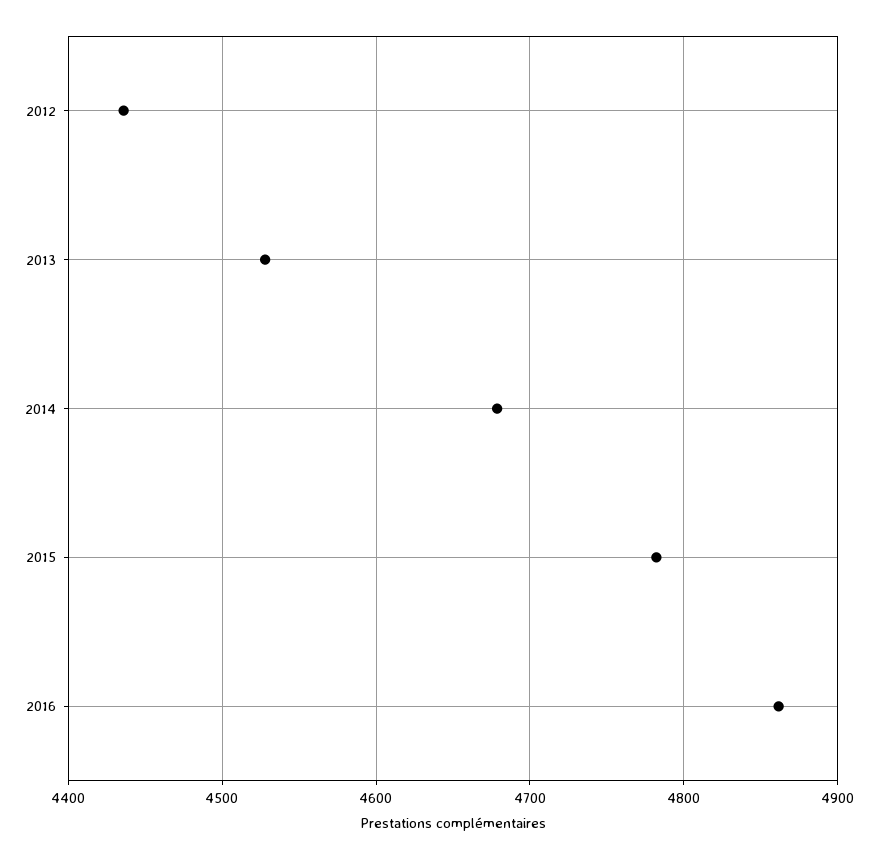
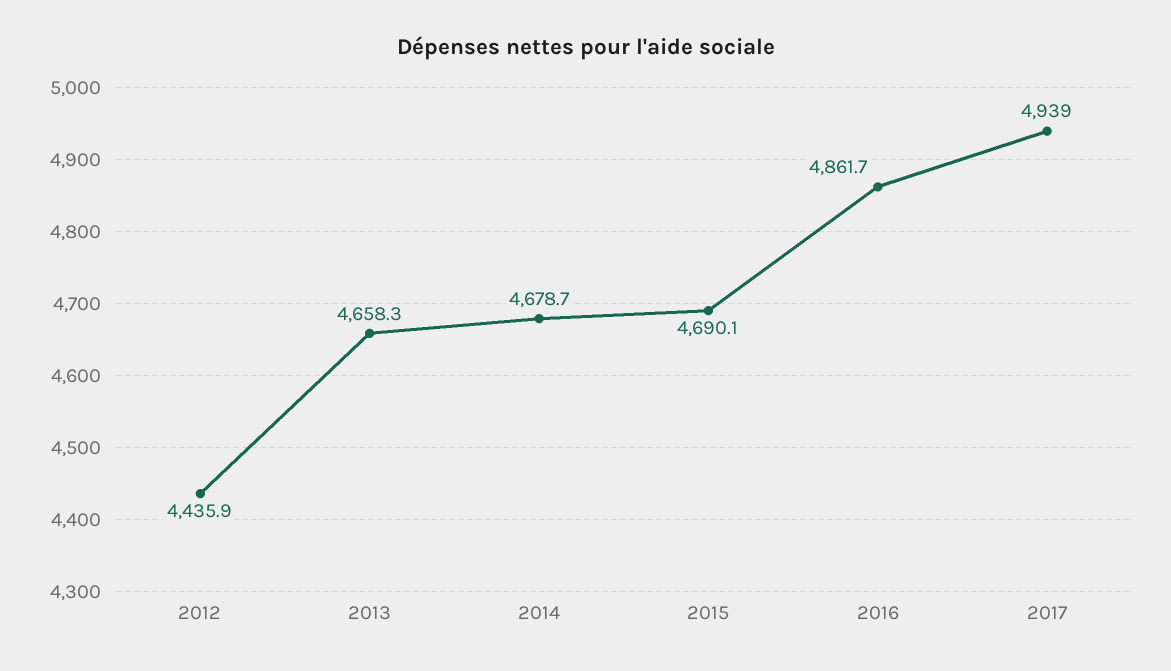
2013: 4530 -> 4658.3
2015: 4780 -> 4690.1
2017: none -> 4939

